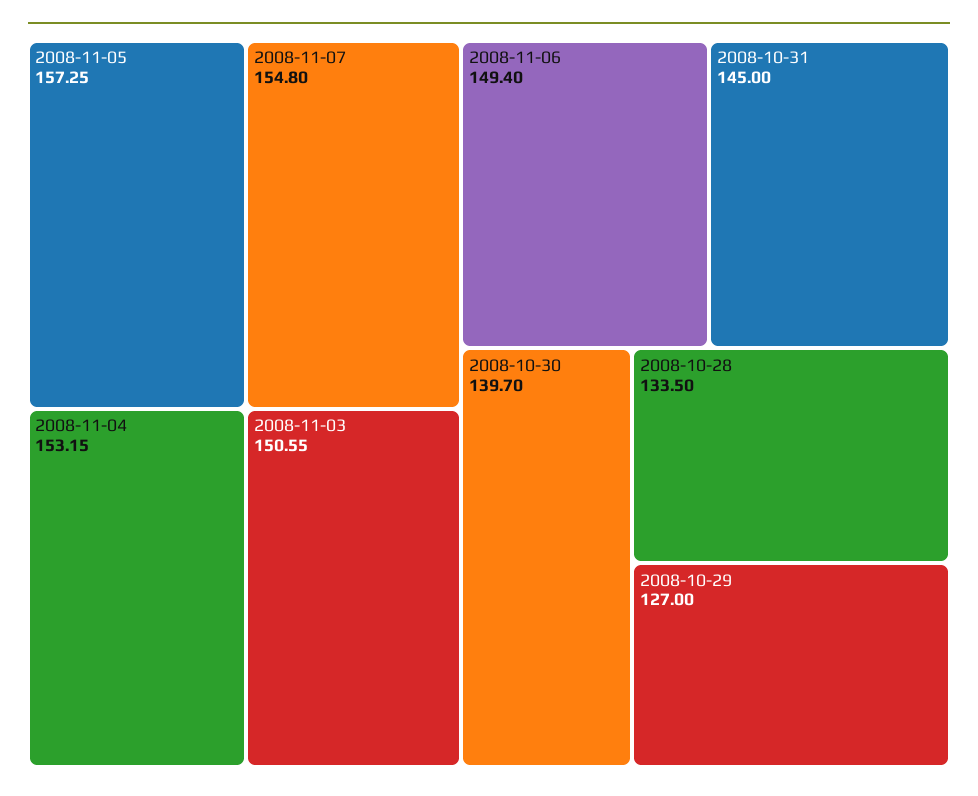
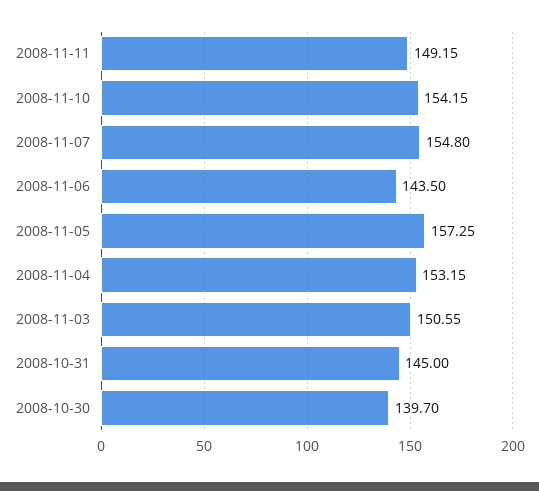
2008-11-06: 149.4 -> 143.5
2008-10-28: 133.5 -> none
2008-10-29: 127 -> none
2008-11-11: none -> 149.15
2008-11-10: none -> 154.15

